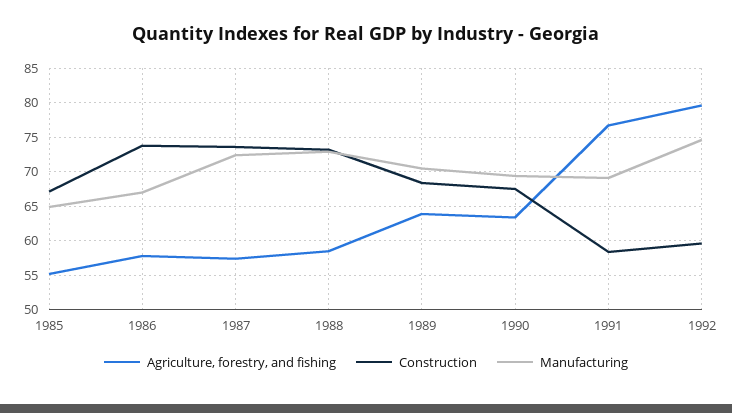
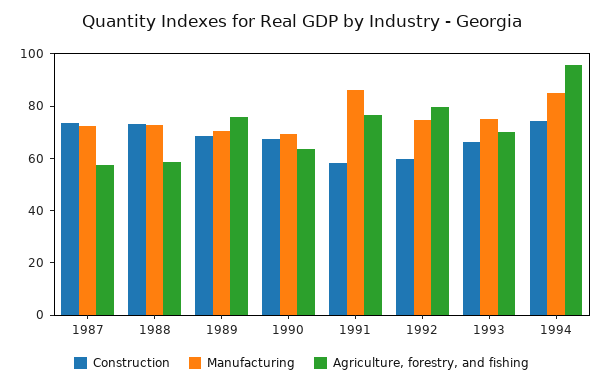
Agriculture, forestry, and fishing, 1985: 55 -> none
Construction, 1985: 67 -> none
Manufacturing, 1985: 65 -> none
Agriculture, forestry, and fishing, 1986: 58 -> none
Construction, 1986: 74 -> none
Manufacturing, 1986: 67 -> none
Agriculture, forestry, and fishing, 1989: 64 -> 75
Manufacturing, 1991: 69 -> 85
Construction, 1993: none -> 65
Manufacturing, 1993: none -> 75
Agriculture, forestry, and fishing, 1993: none -> 70
Construction, 1994: none -> 75
Manufacturing, 1994: none -> 85
Agriculture, forestry, and fishing, 1994: none -> 95

